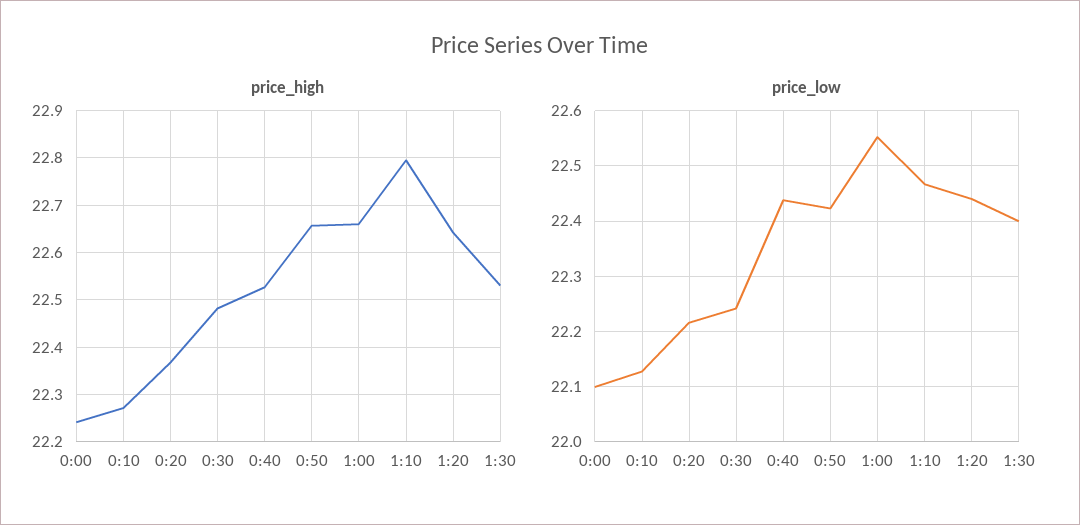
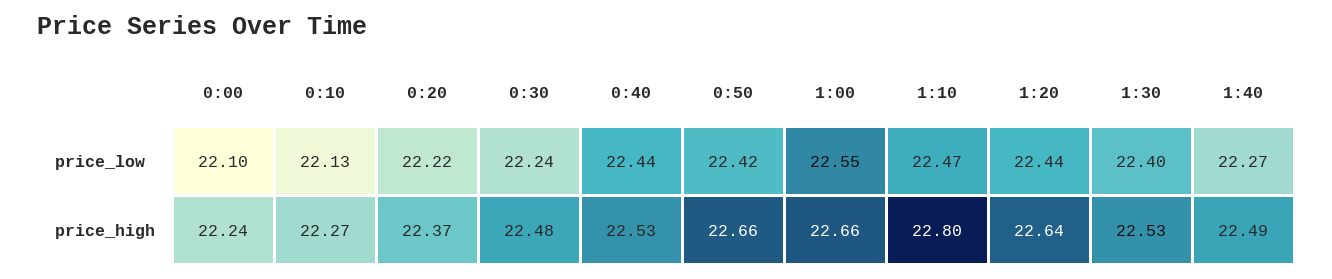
price_low, 1:40: none -> 22.27
price_high, 1:40: none -> 22.49

